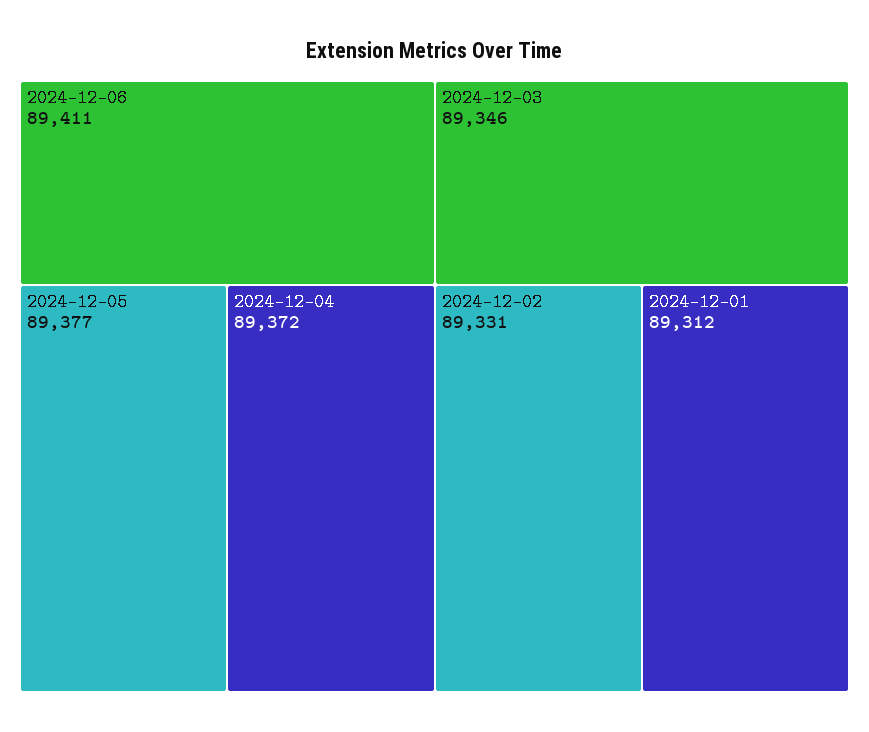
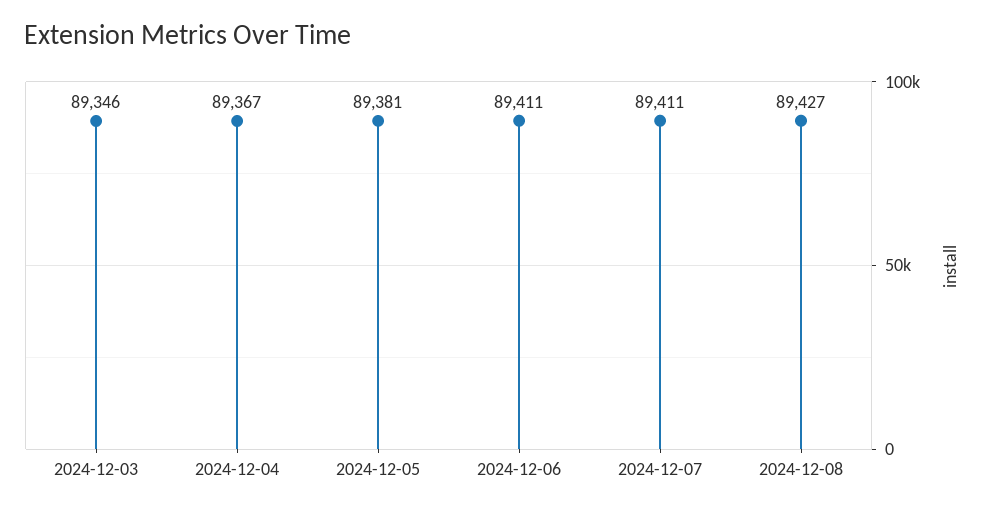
2024-12-05: 89377 -> 89381
2024-12-04: 89372 -> 89367
2024-12-02: 89331 -> none
2024-12-01: 89312 -> none
2024-12-07: none -> 89411
2024-12-08: none -> 89427

